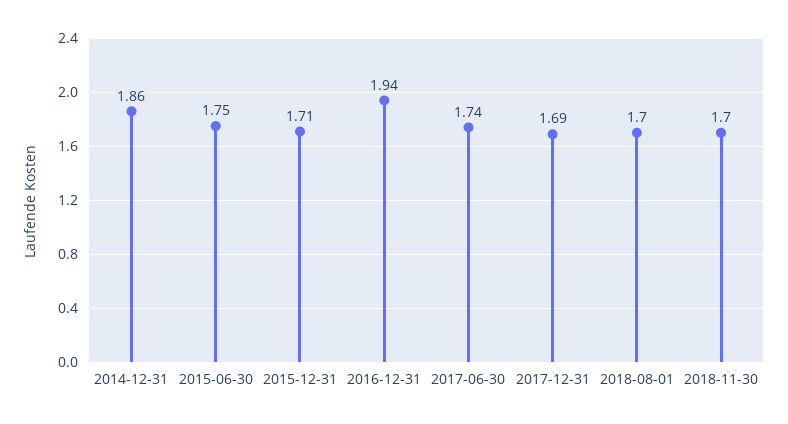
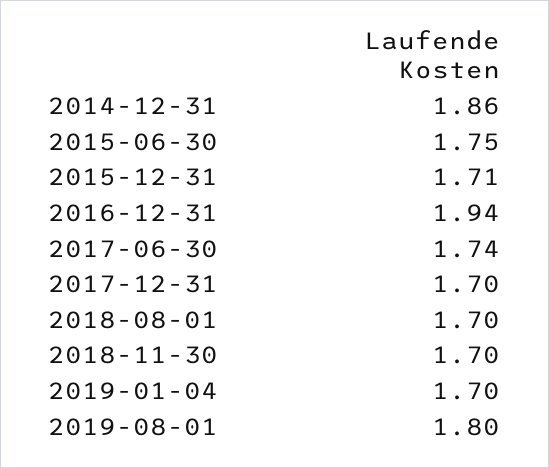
2017-12-31: 1.69 -> 1.7
2019-01-04: none -> 1.7
2019-08-01: none -> 1.8

